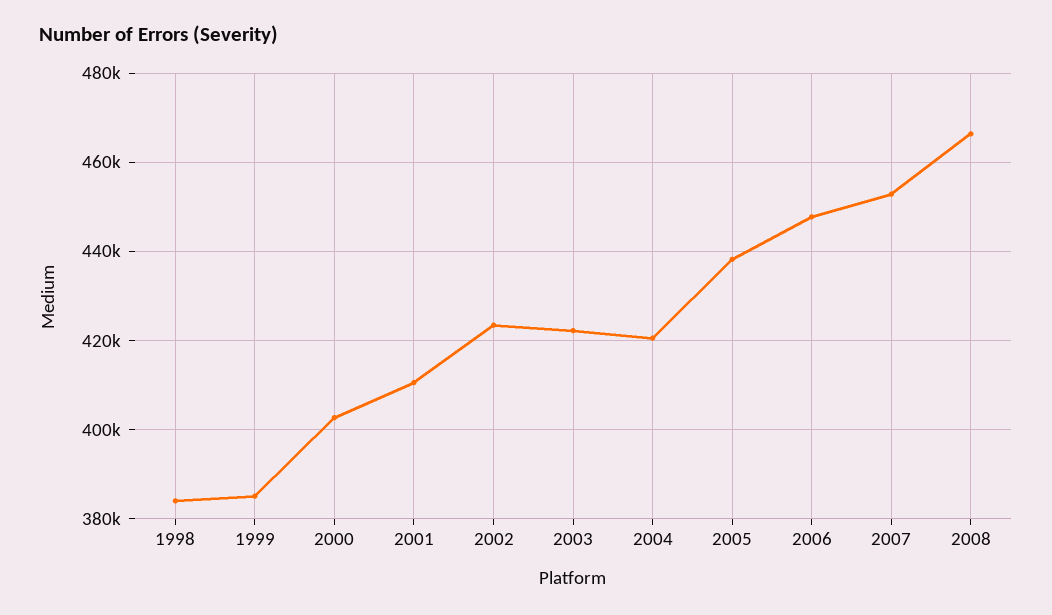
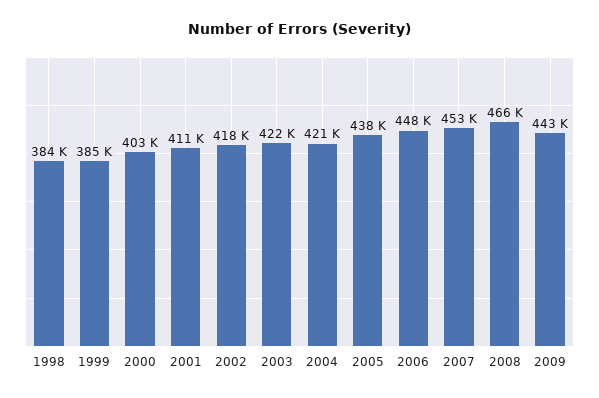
2002: 424000 -> 418000
2009: none -> 443000

